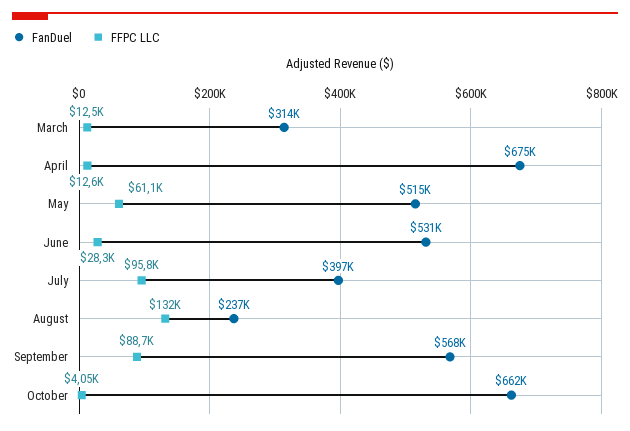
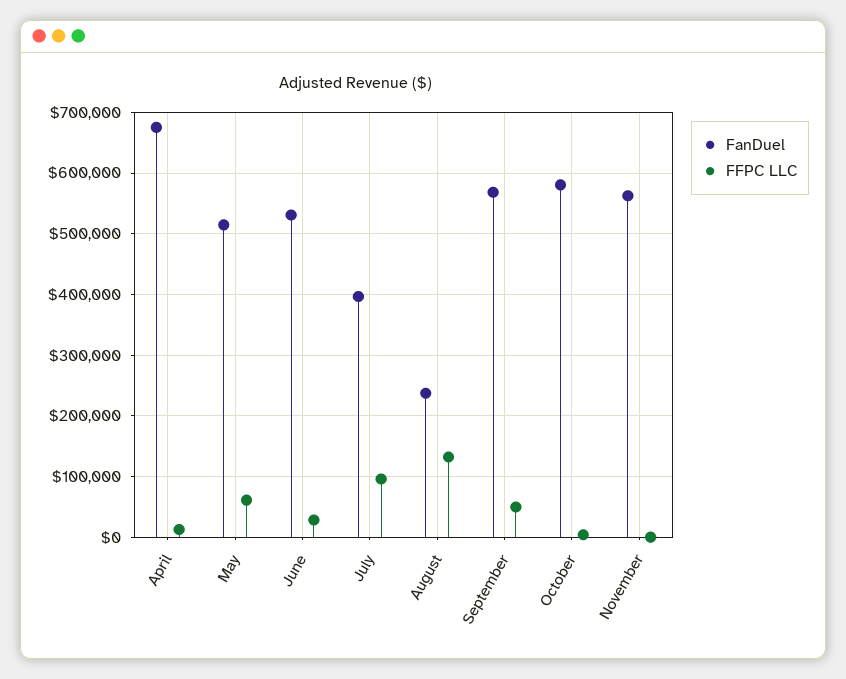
FanDuel, March: 314000 -> none
FFPC LLC, March: 12500 -> none
FFPC LLC, September: 88700 -> 50000
FanDuel, October: 662000 -> 580000
FanDuel, November: none -> 560000
FFPC LLC, November: none -> 0

